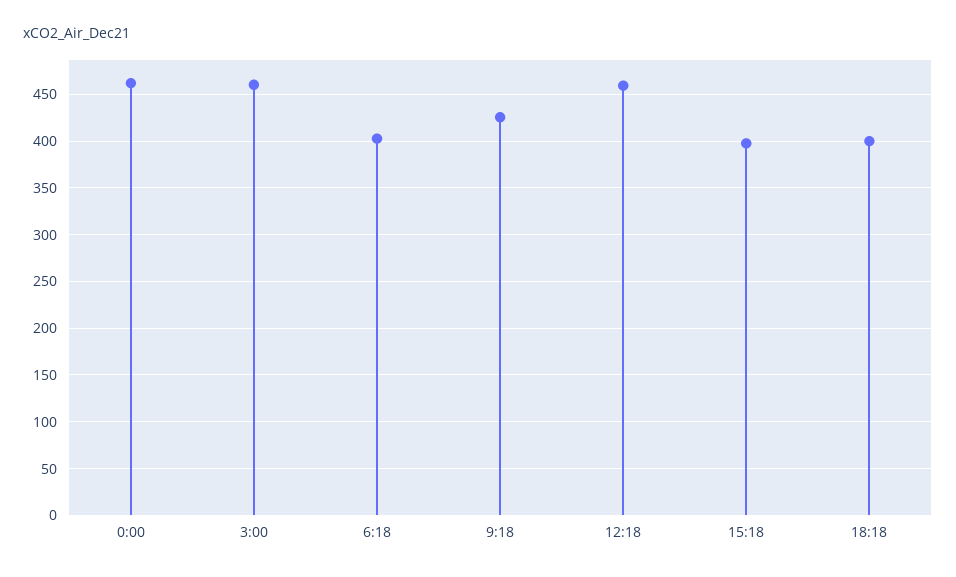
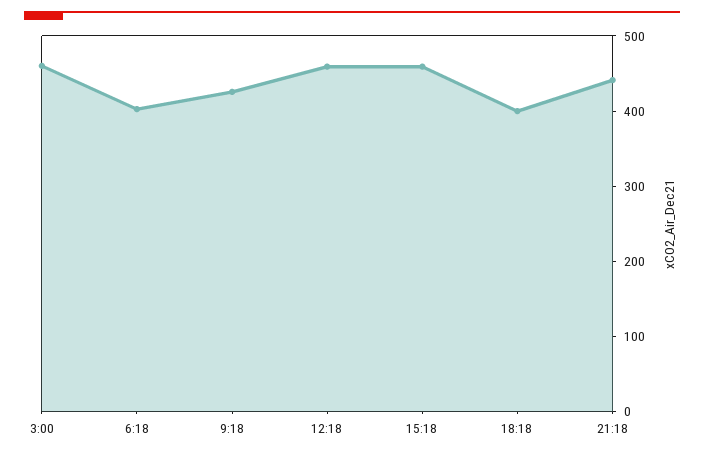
0:00: 460 -> none
15:18: 400 -> 460
21:18: none -> 440

